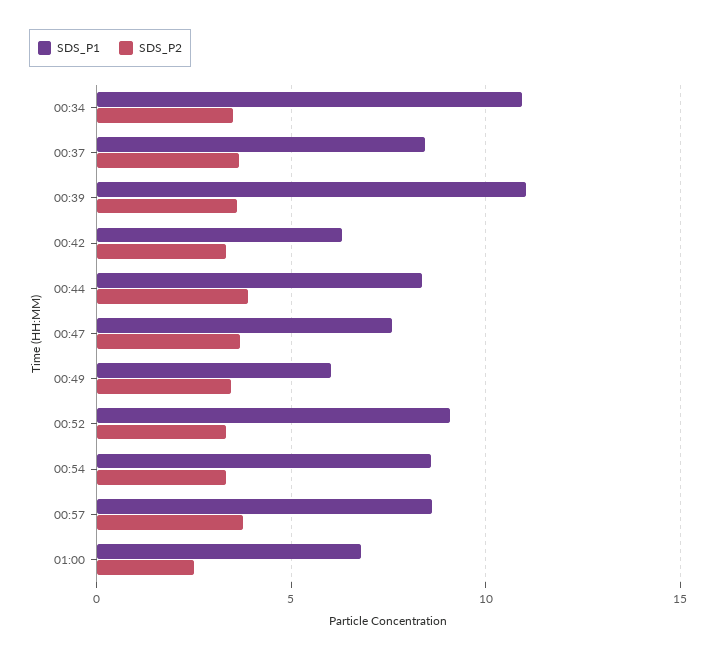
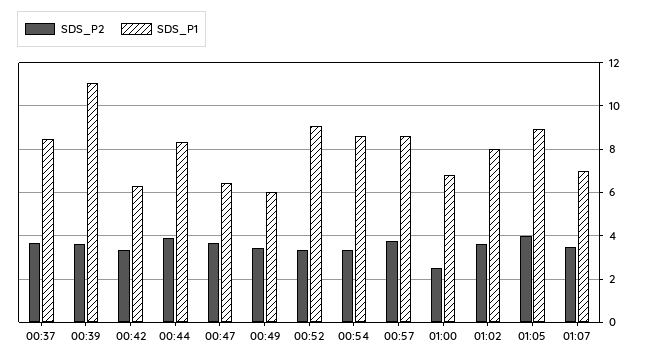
SDS_P1, 00:34: 11 -> none
SDS_P2, 00:34: 3.5 -> none
SDS_P1, 00:47: 7.5 -> 6.5
SDS_P2, 01:02: none -> 3.5
SDS_P1, 01:02: none -> 8
SDS_P2, 01:05: none -> 4
SDS_P1, 01:05: none -> 9
SDS_P2, 01:07: none -> 3.5
SDS_P1, 01:07: none -> 7

